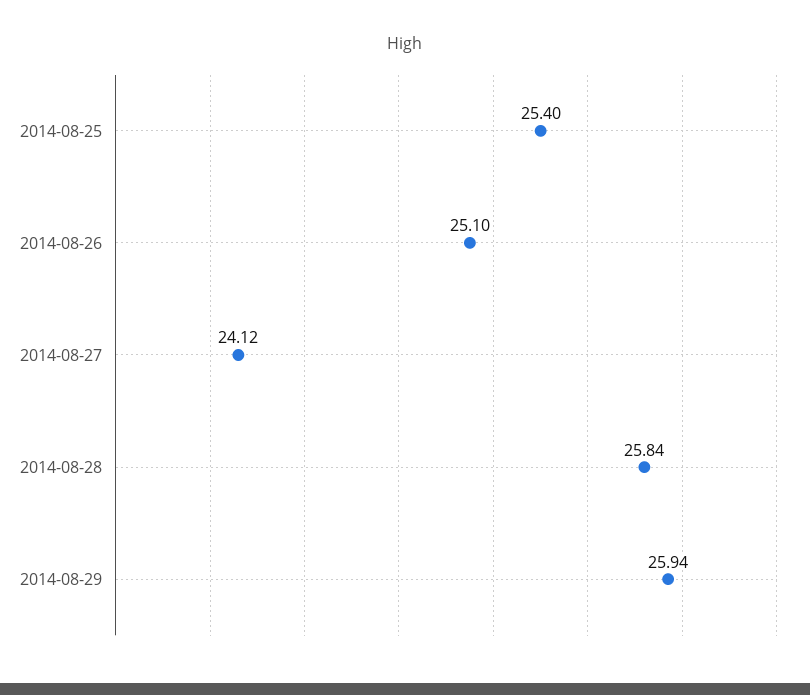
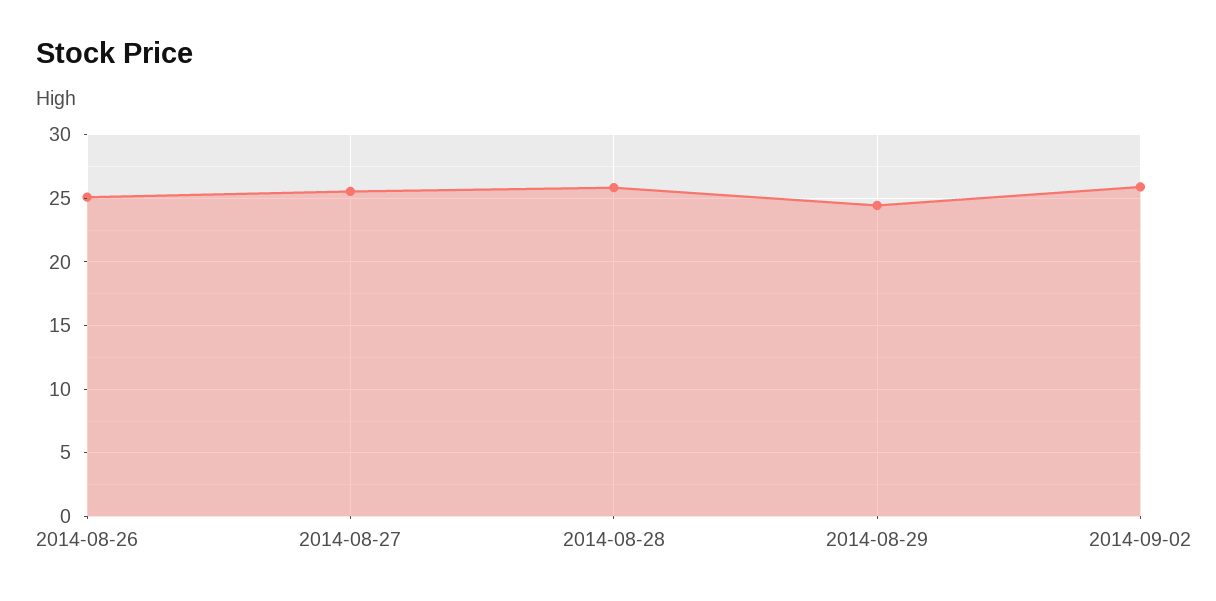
2014-08-25: 25.4 -> none
2014-08-27: 24.12 -> 25.5
2014-08-29: 25.94 -> 24.5
2014-09-02: none -> 26

